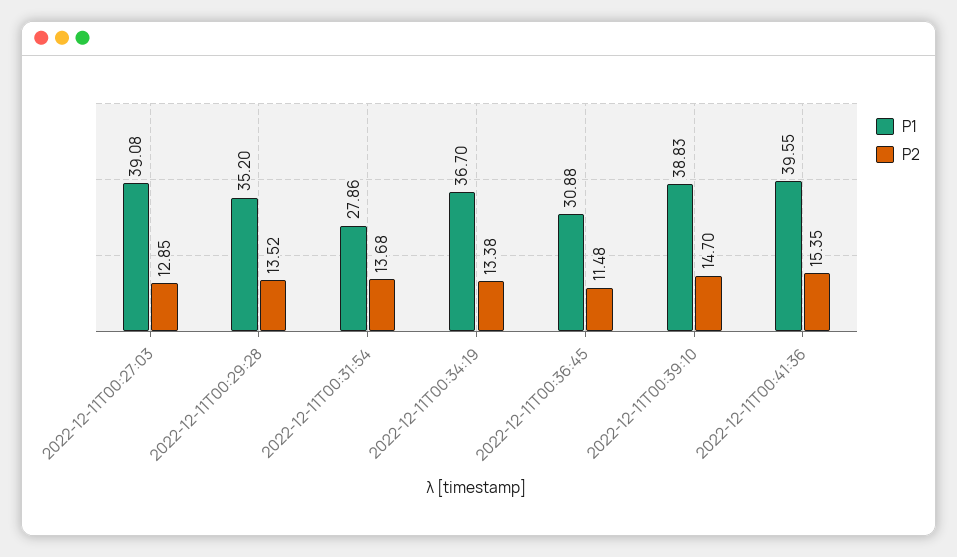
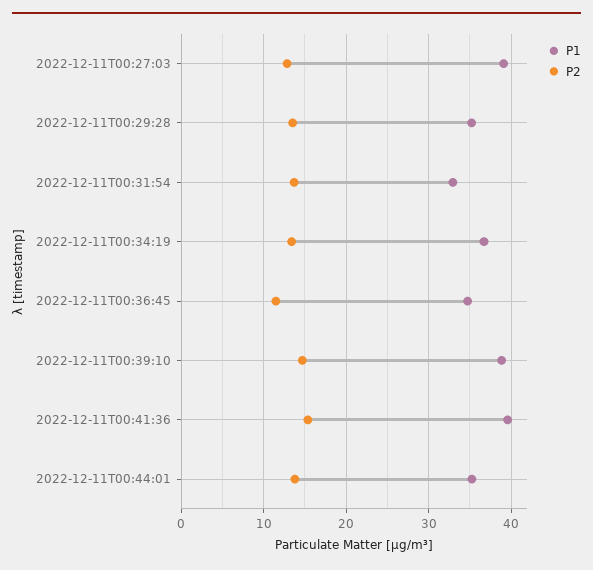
P1, 2022-12-11T00:31:54: 27.86 -> 33
P1, 2022-12-11T00:36:45: 30.88 -> 35
P1, 2022-12-11T00:44:01: none -> 35
P2, 2022-12-11T00:44:01: none -> 14

